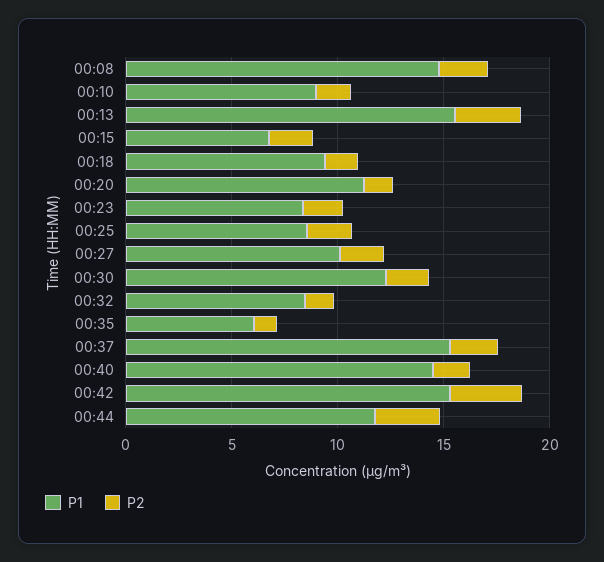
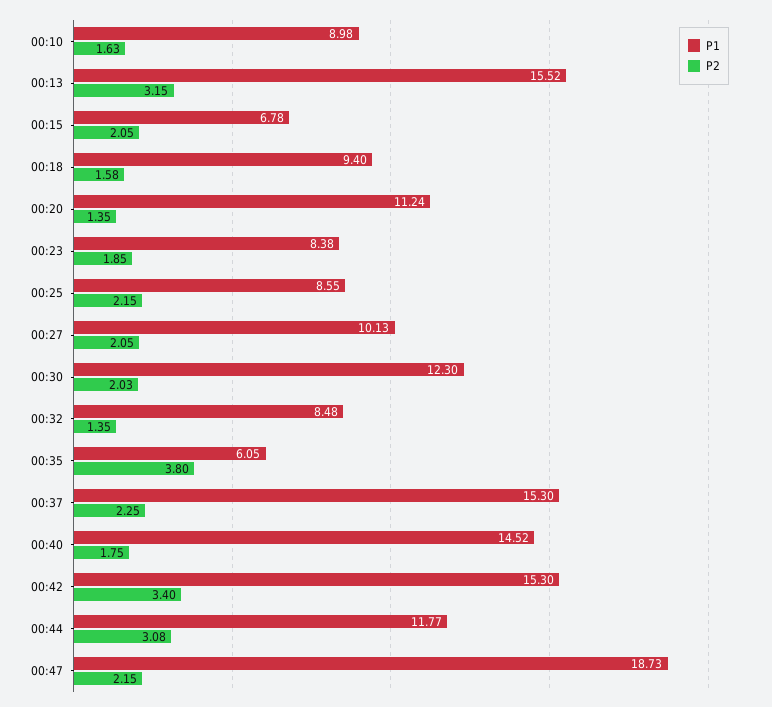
P1, 00:08: 15 -> none
P2, 00:08: 2 -> none
P2, 00:35: 1 -> 3.8
P1, 00:47: none -> 18.73
P2, 00:47: none -> 2.15

